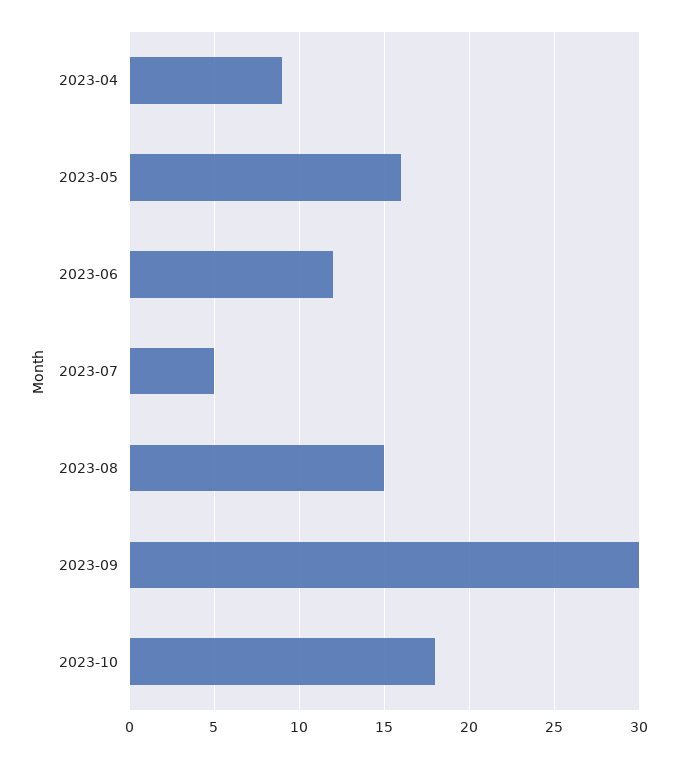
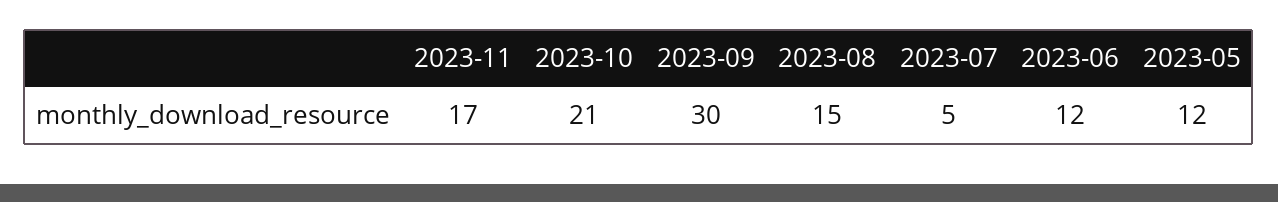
2023-04: 9 -> none
2023-05: 16 -> 12
2023-10: 18 -> 21
2023-11: none -> 17

